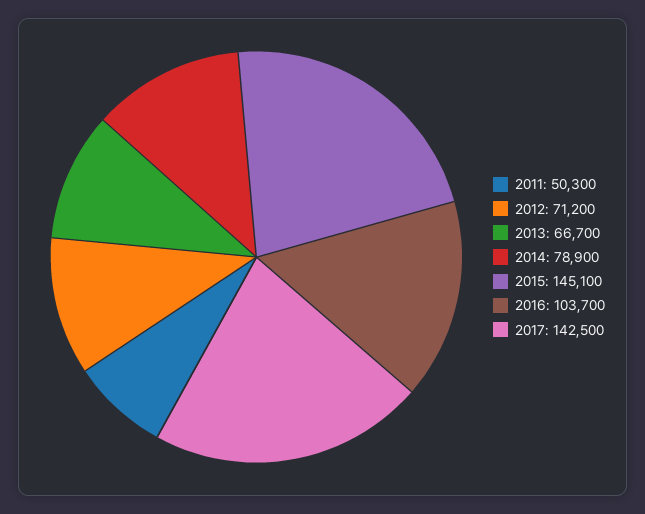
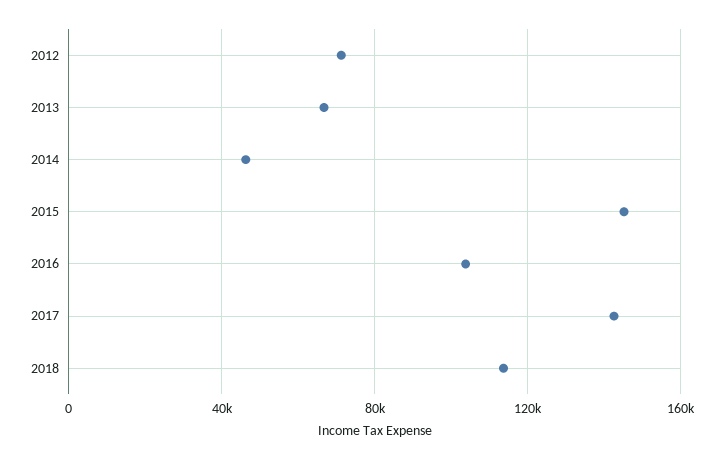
2011: 50300 -> none
2014: 78900 -> 45000
2018: none -> 115000

